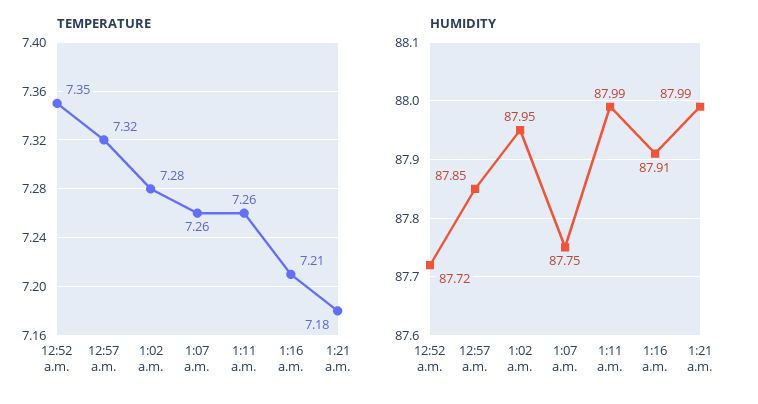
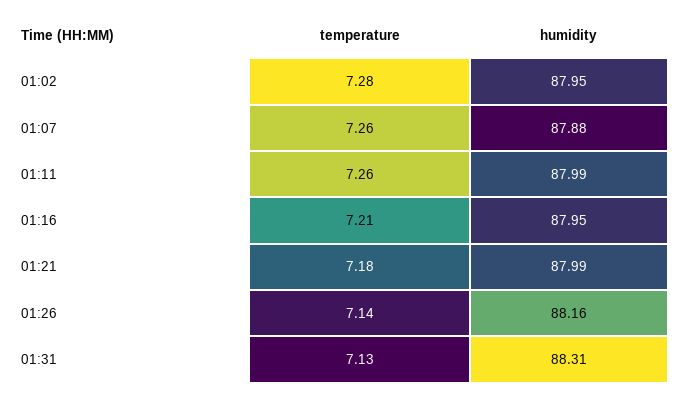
TEMPERATURE, 12:52 a.m.: 7.35 -> none
TEMPERATURE, 12:57 a.m.: 7.32 -> none
HUMIDITY, 12:52 a.m.: 87.72 -> none
HUMIDITY, 12:57 a.m.: 87.85 -> none
HUMIDITY, 1:07 a.m.: 87.75 -> 87.88
HUMIDITY, 1:16 a.m.: 87.91 -> 87.95
TEMPERATURE, 01:26: none -> 7.14
HUMIDITY, 01:26: none -> 88.16
TEMPERATURE, 01:31: none -> 7.13
HUMIDITY, 01:31: none -> 88.31

